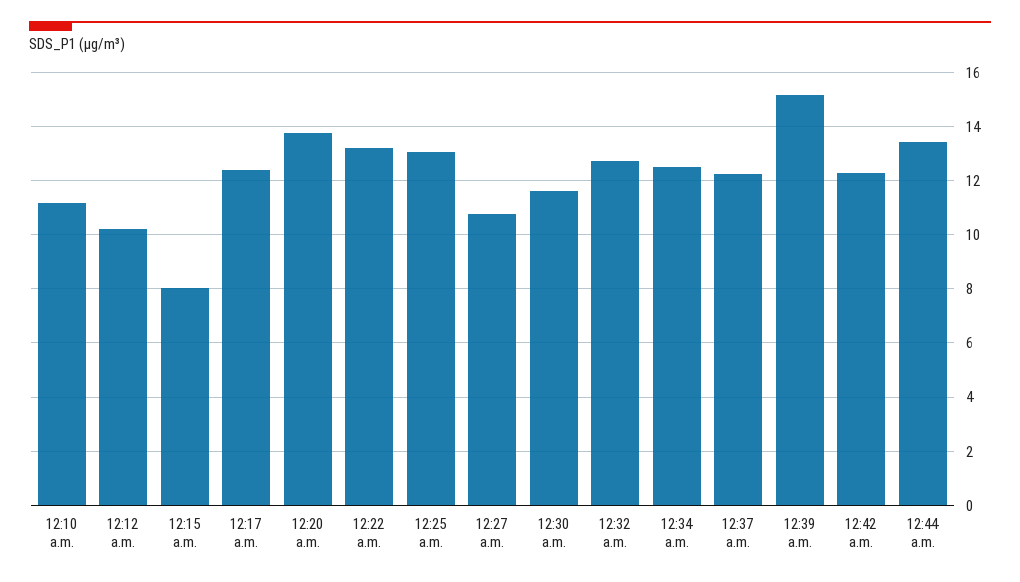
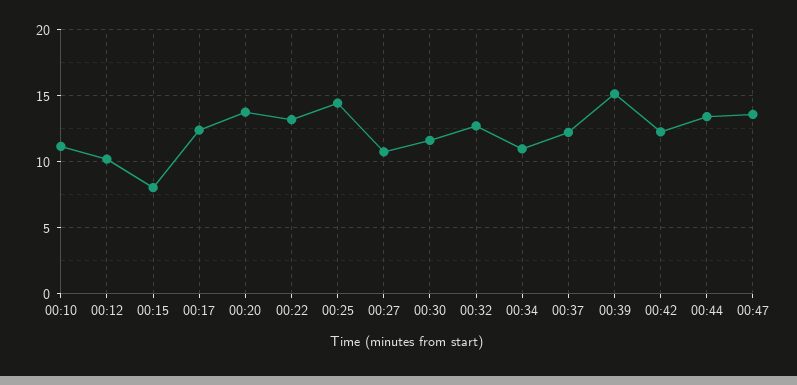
12:25 a.m.: 13 -> 14.5
12:34 a.m.: 12.5 -> 11
00:47: none -> 13.5

